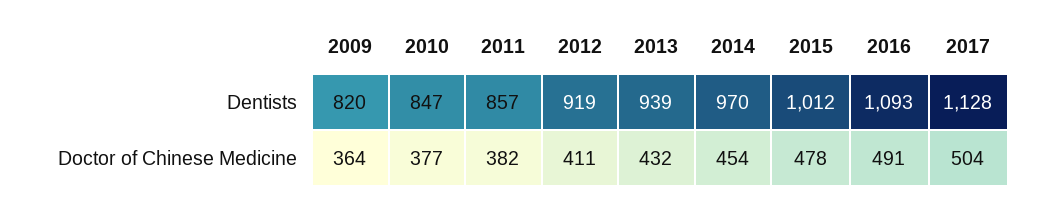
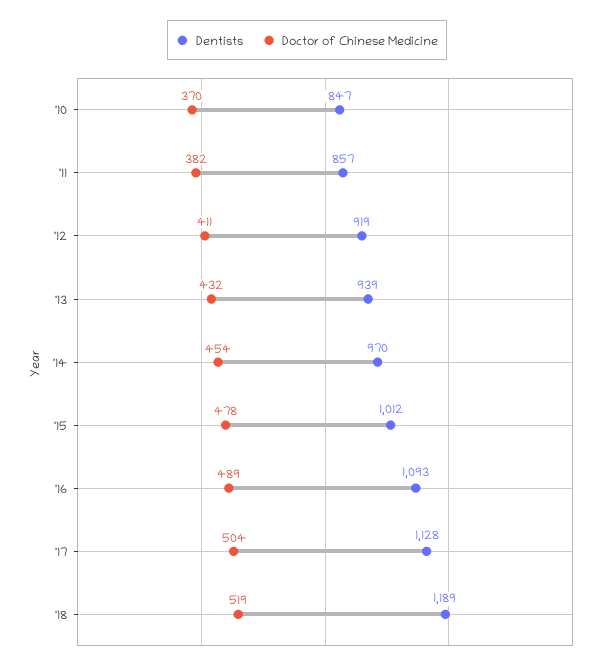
Dentists, 2009: 820 -> none
Doctor of Chinese Medicine, 2009: 364 -> none
Doctor of Chinese Medicine, 2010: 377 -> 370
Doctor of Chinese Medicine, 2016: 491 -> 489
Dentists, '18: none -> 1189
Doctor of Chinese Medicine, '18: none -> 519

